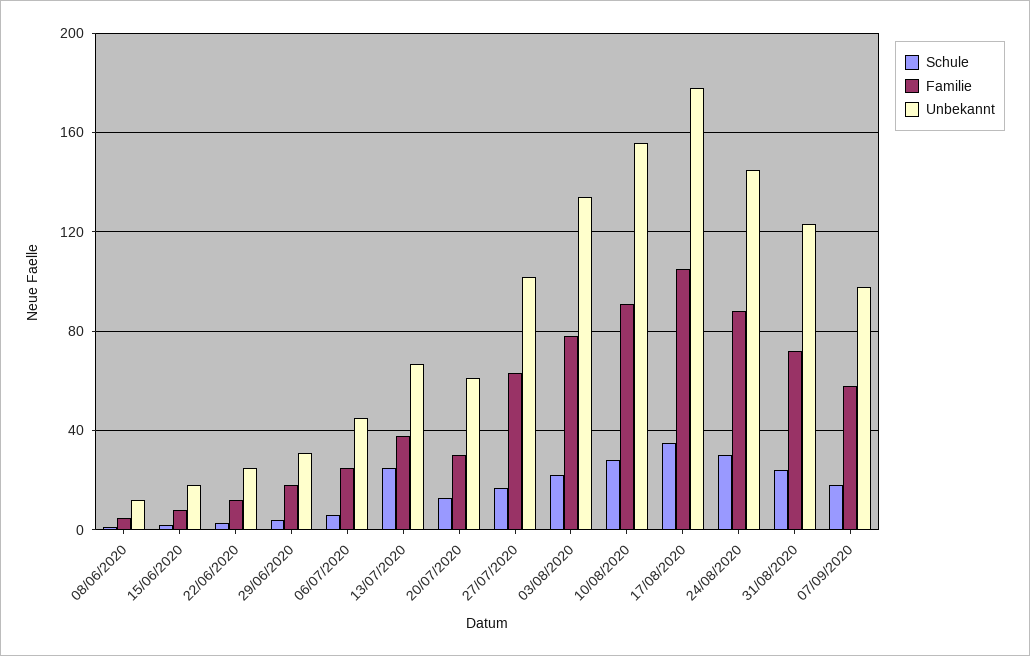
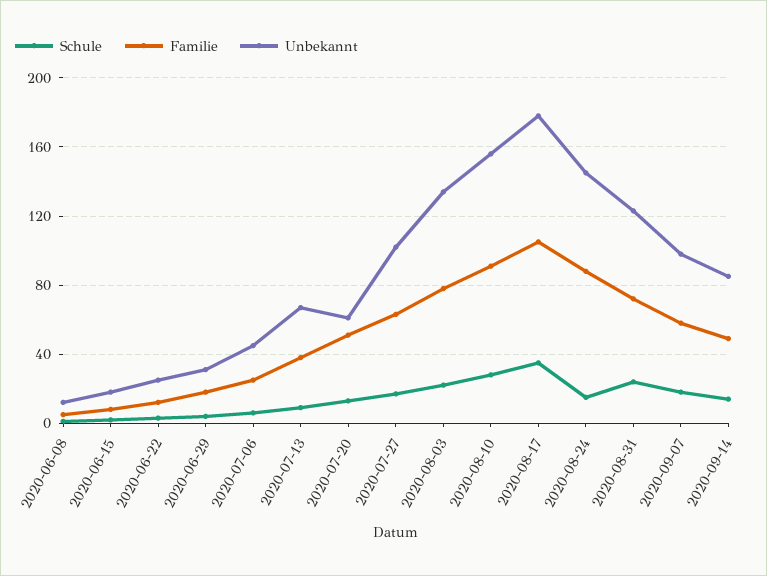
Schule, 13/07/2020: 25 -> 10
Familie, 20/07/2020: 30 -> 50
Schule, 24/08/2020: 30 -> 15
Schule, 2020-09-14: none -> 15
Familie, 2020-09-14: none -> 50
Unbekannt, 2020-09-14: none -> 85

